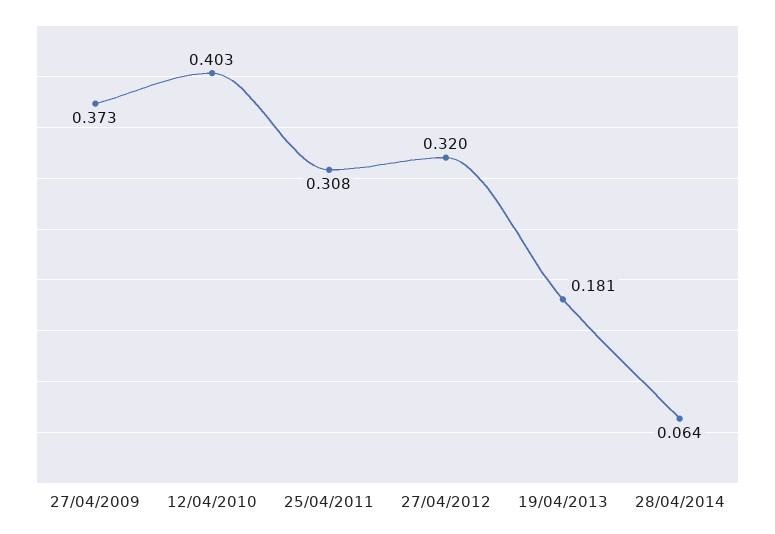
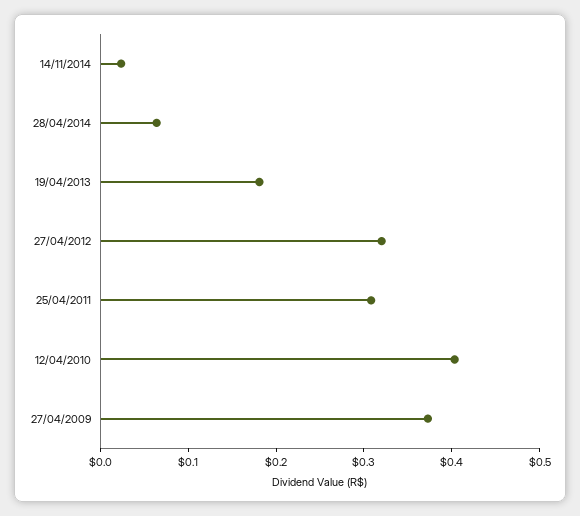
14/11/2014: none -> 0.02

